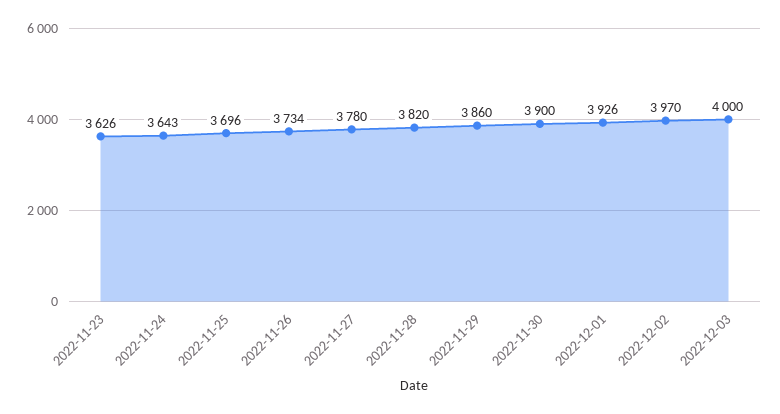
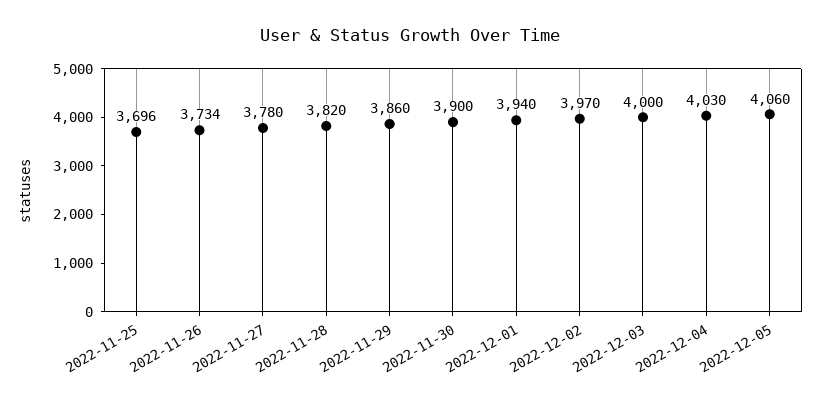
2022-11-23: 3626 -> none
2022-11-24: 3643 -> none
2022-12-01: 3926 -> 3940
2022-12-04: none -> 4030
2022-12-05: none -> 4060

